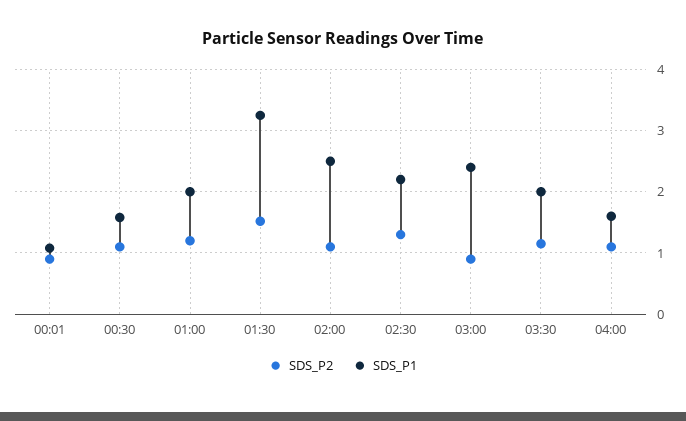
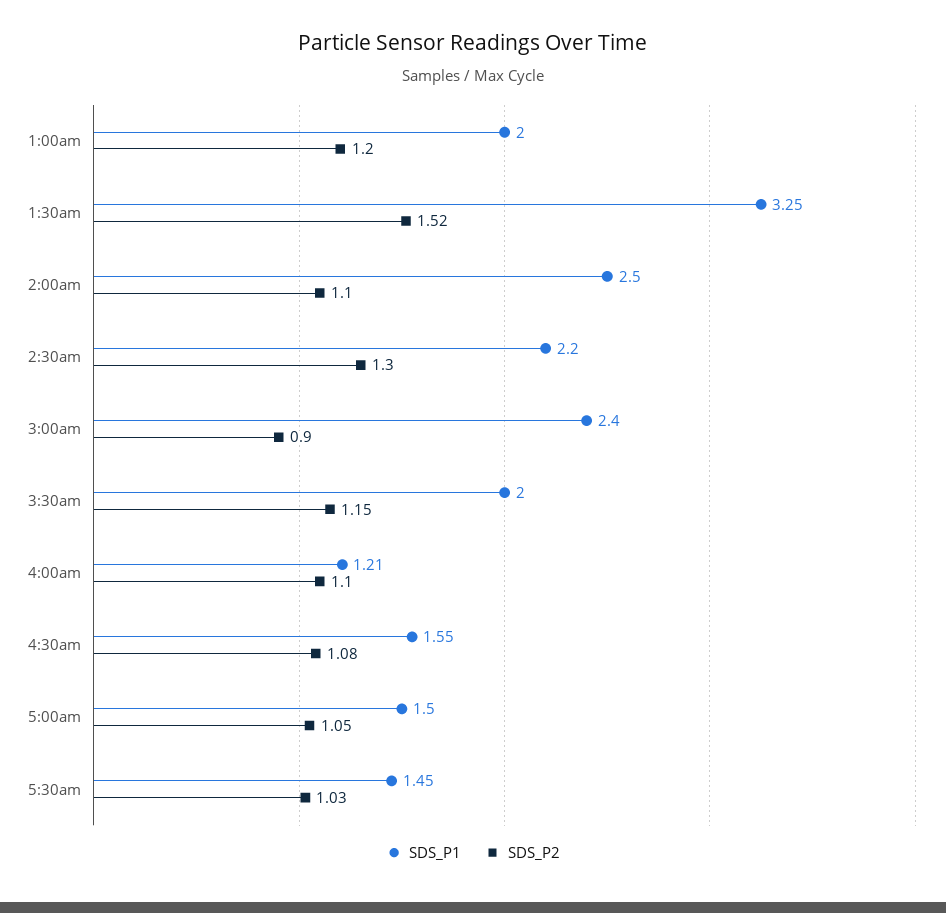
SDS_P2, 00:01: 0.9 -> none
SDS_P1, 00:01: 1.1 -> none
SDS_P2, 00:30: 1.1 -> none
SDS_P1, 00:30: 1.6 -> none
SDS_P1, 04:00: 1.6 -> 1.21
SDS_P1, 4:30am: none -> 1.55
SDS_P2, 4:30am: none -> 1.08
SDS_P1, 5:00am: none -> 1.5
SDS_P2, 5:00am: none -> 1.05
SDS_P1, 5:30am: none -> 1.45
SDS_P2, 5:30am: none -> 1.03

